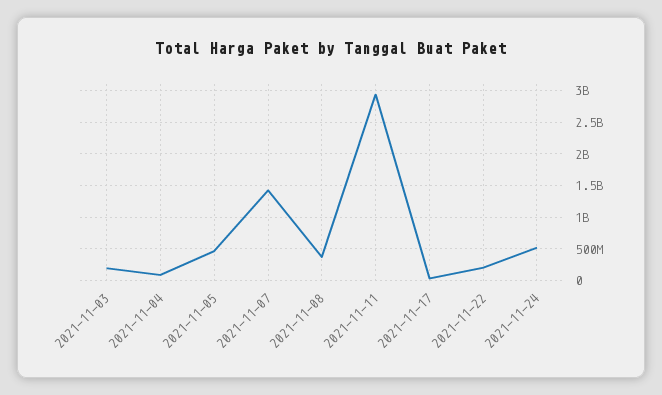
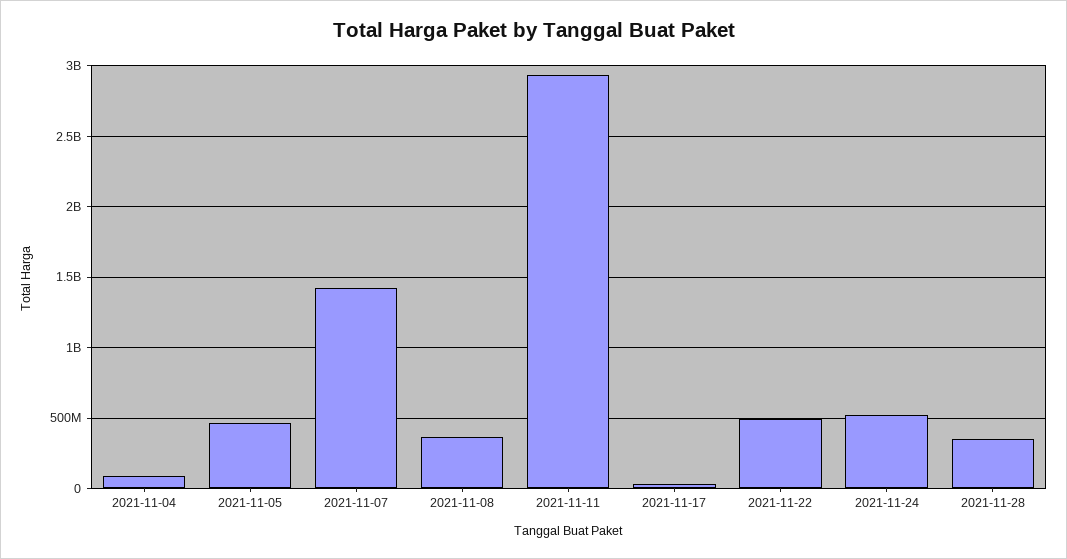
2021-11-03: 200000000 -> none
2021-11-22: 200000000 -> 500000000
2021-11-28: none -> 350000000

